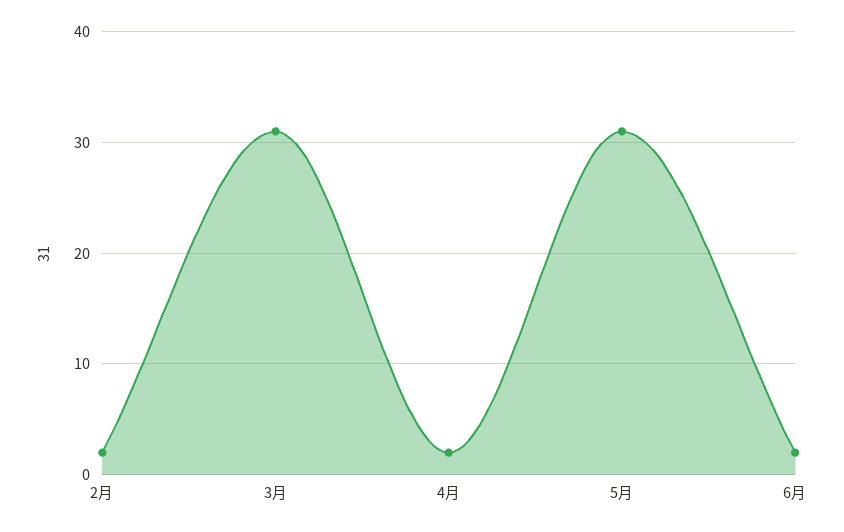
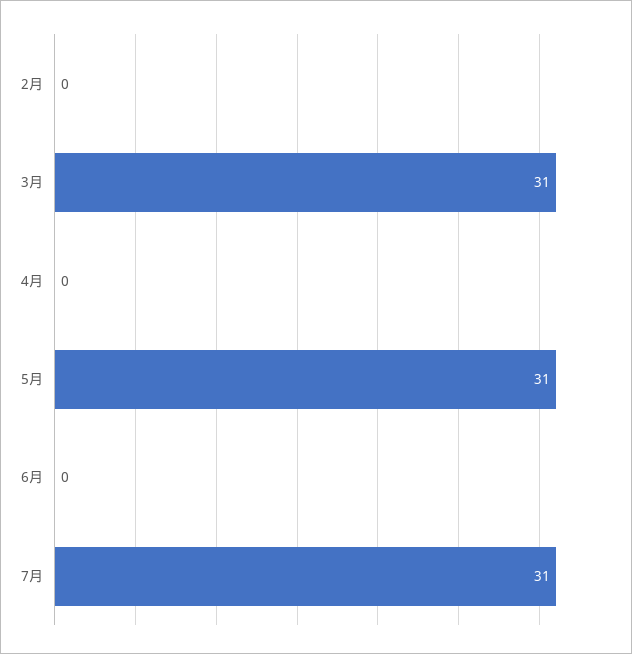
2月: 2 -> 0
4月: 2 -> 0
6月: 2 -> 0
7月: none -> 31

